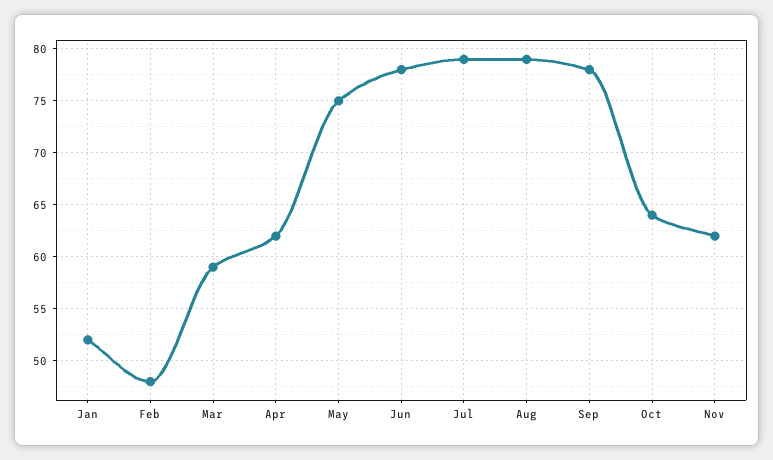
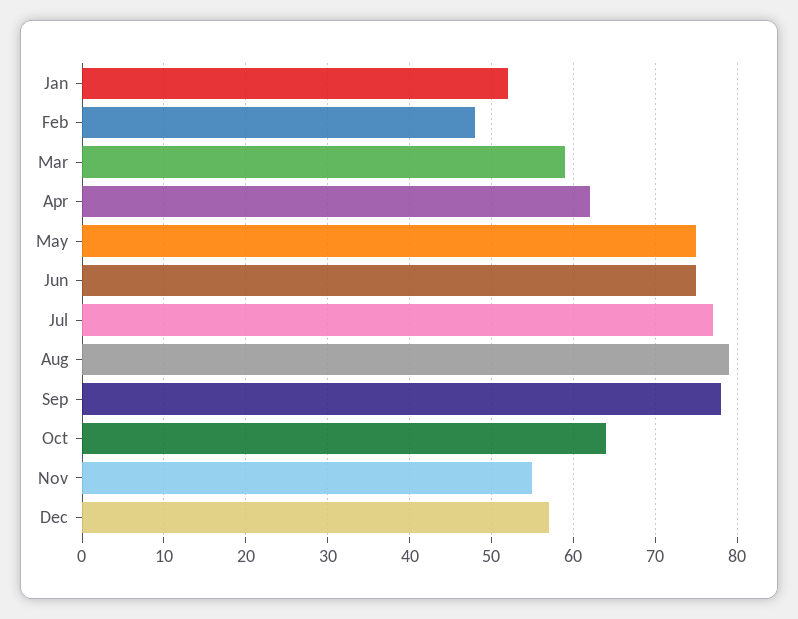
Jun: 78 -> 75
Jul: 79 -> 77
Nov: 62 -> 55
Dec: none -> 57

